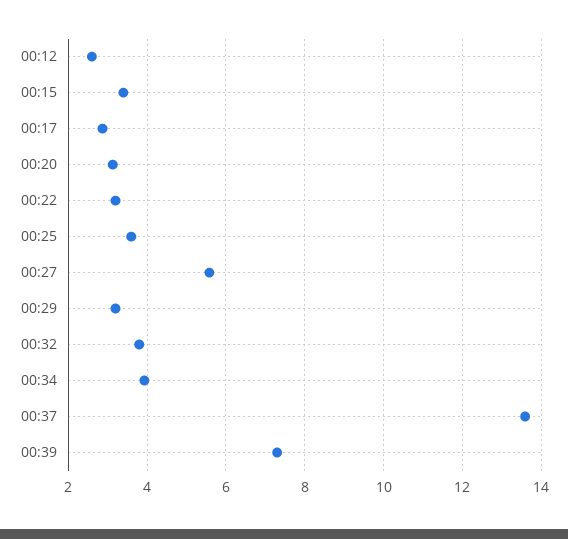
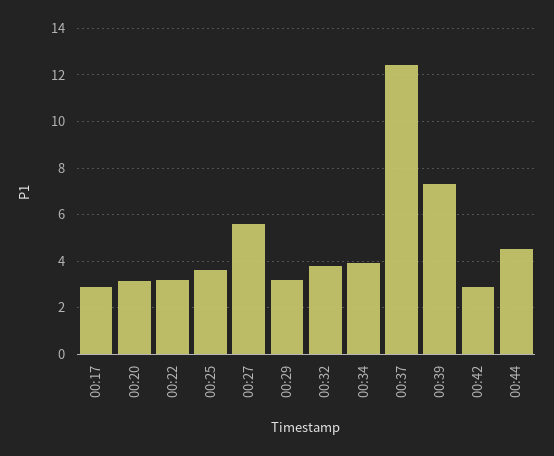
00:12: 2.6 -> none
00:15: 3.4 -> none
00:37: 13.6 -> 12.5
00:42: none -> 3
00:44: none -> 4.5

